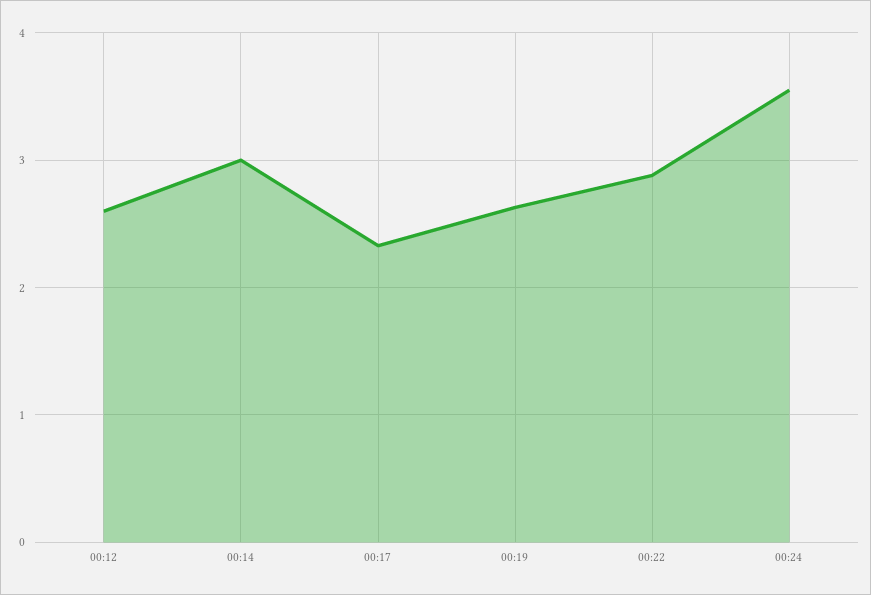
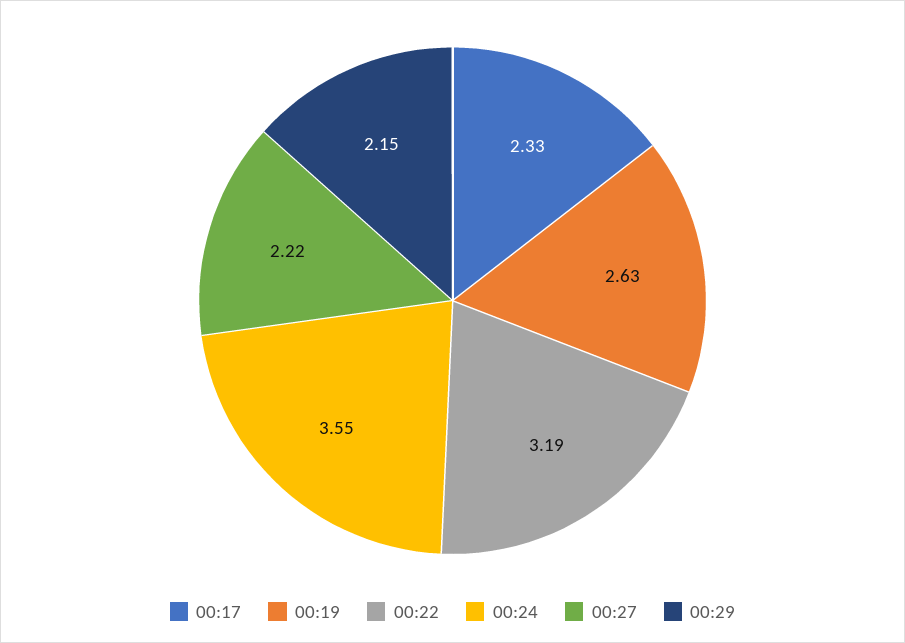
00:12: 2.6 -> none
00:14: 3 -> none
00:22: 2.9 -> 3.19
00:27: none -> 2.22
00:29: none -> 2.15

